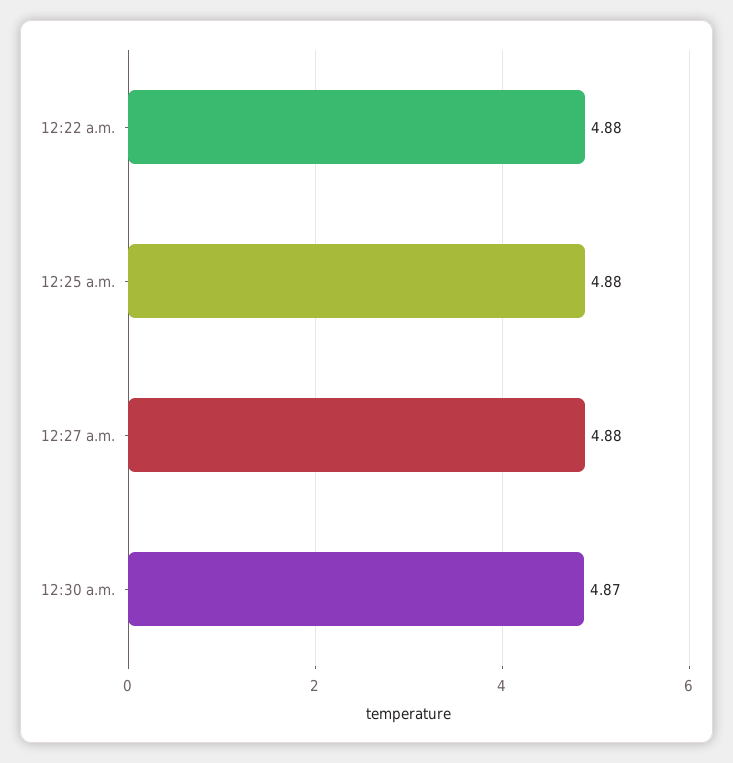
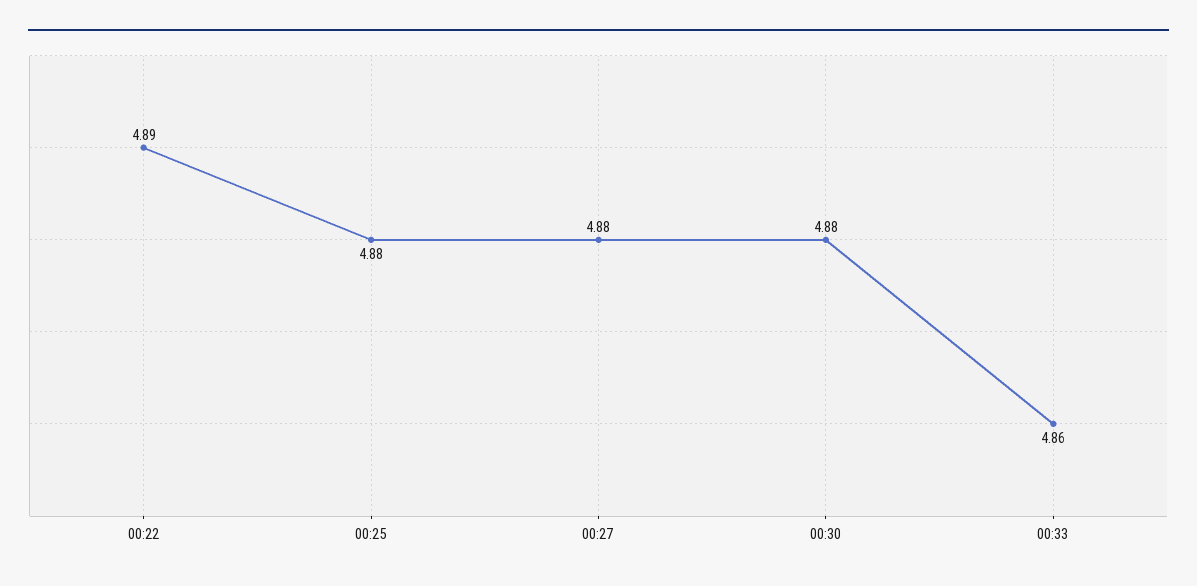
12:22 a.m.: 4.88 -> 4.89
12:30 a.m.: 4.87 -> 4.88
00:33: none -> 4.86

